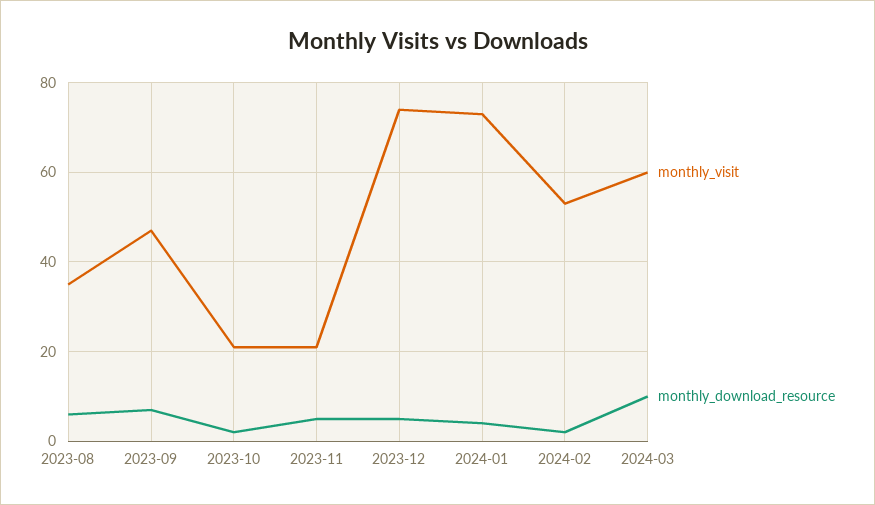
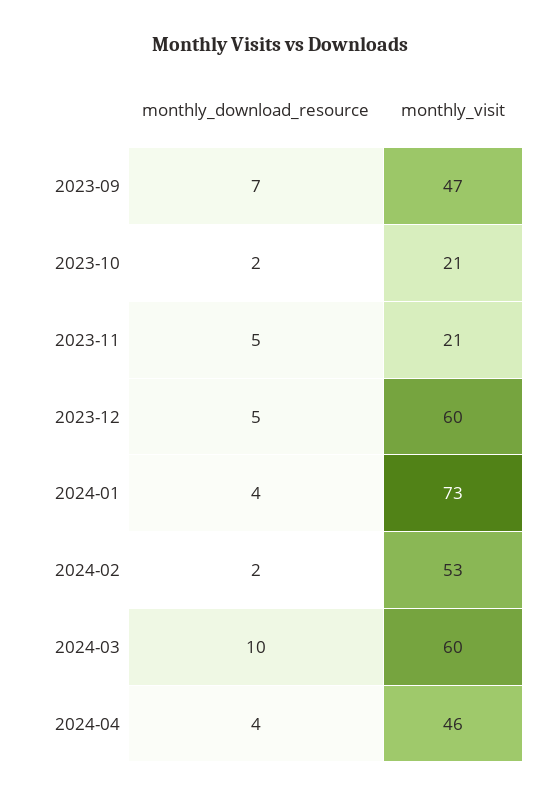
monthly_visit, 2023-08: 35 -> none
monthly_download_resource, 2023-08: 5 -> none
monthly_visit, 2023-12: 75 -> 60
monthly_download_resource, 2024-04: none -> 4
monthly_visit, 2024-04: none -> 46

